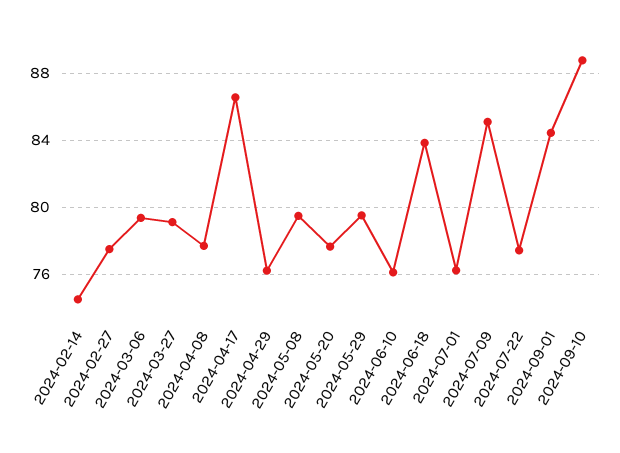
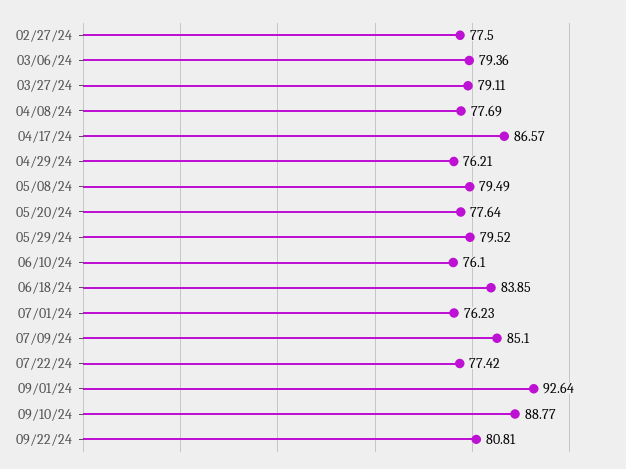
2024-02-14: 74.5 -> none
2024-09-01: 84.5 -> 92.64
09/22/24: none -> 80.81

